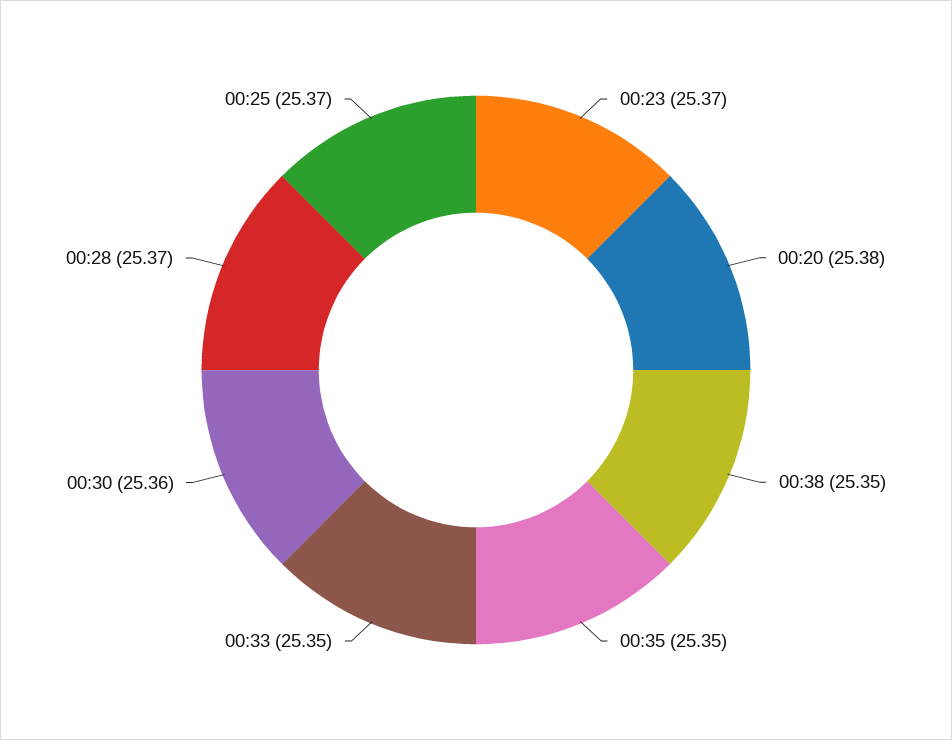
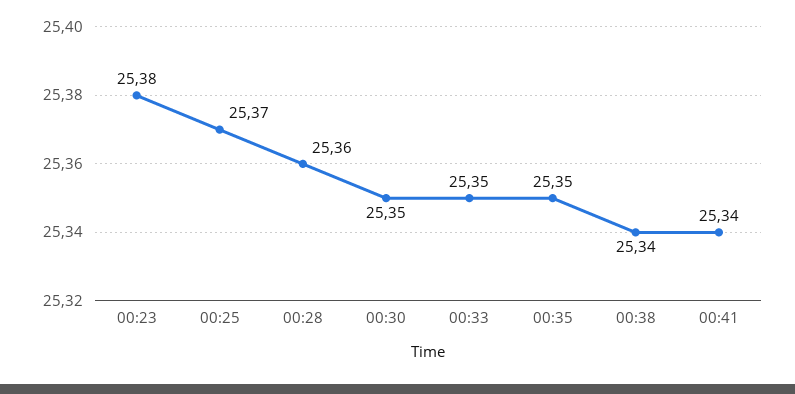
00:23: 25.37 -> 25.38
00:20: 25.38 -> none
00:38: 25.35 -> 25.34
00:30: 25.36 -> 25.35
00:28: 25.37 -> 25.36
00:41: none -> 25.34

